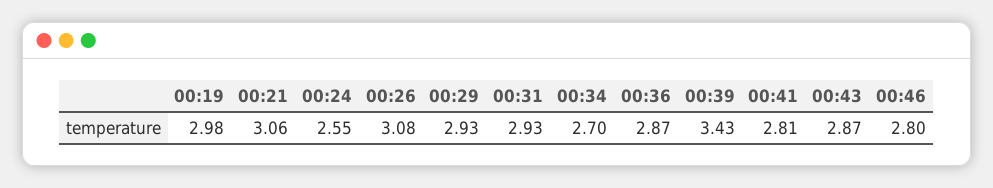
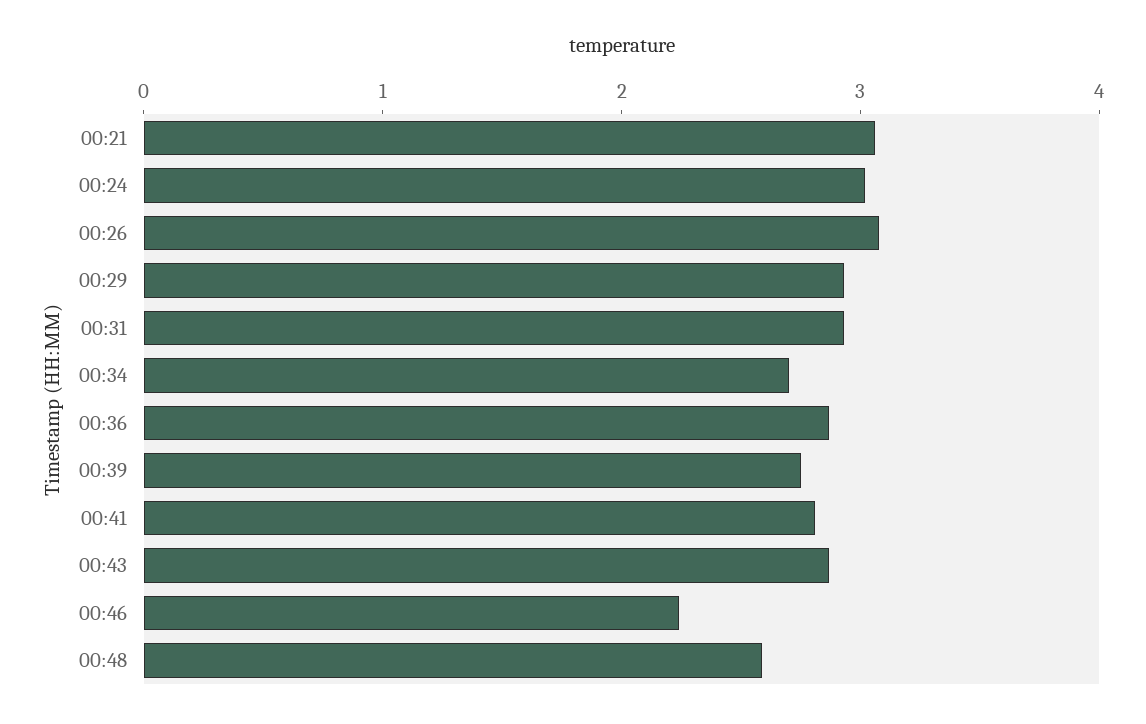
00:19: 2.98 -> none
00:24: 2.55 -> 3
00:39: 3.43 -> 2.8
00:46: 2.8 -> 2.2
00:48: none -> 2.6

